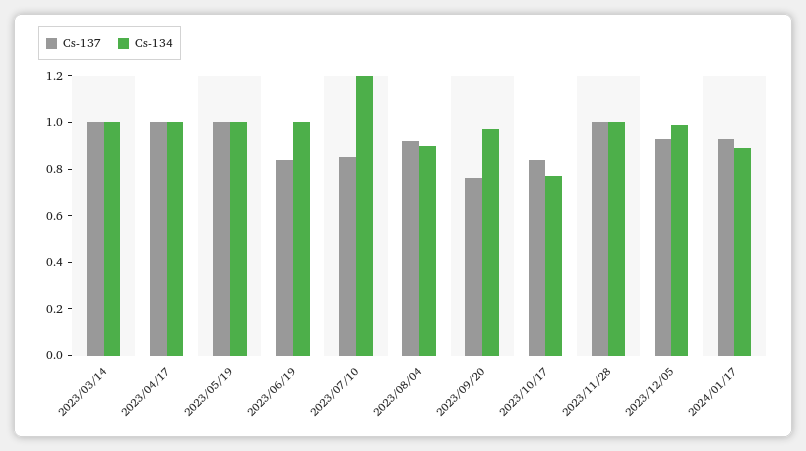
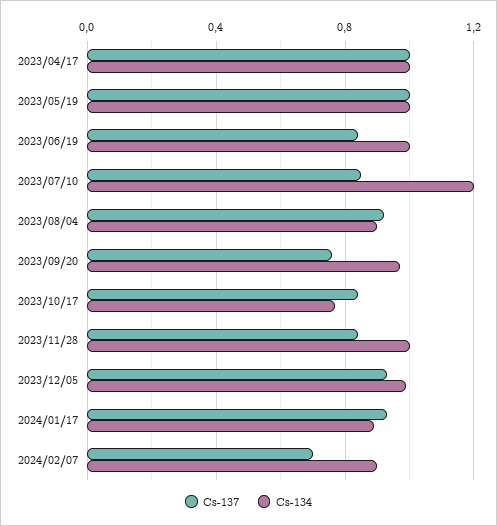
Cs-137, 2023/03/14: 1 -> none
Cs-134, 2023/03/14: 1 -> none
Cs-137, 2023/11/28: 1 -> 0.85
Cs-137, 2024/02/07: none -> 0.7
Cs-134, 2024/02/07: none -> 0.9

